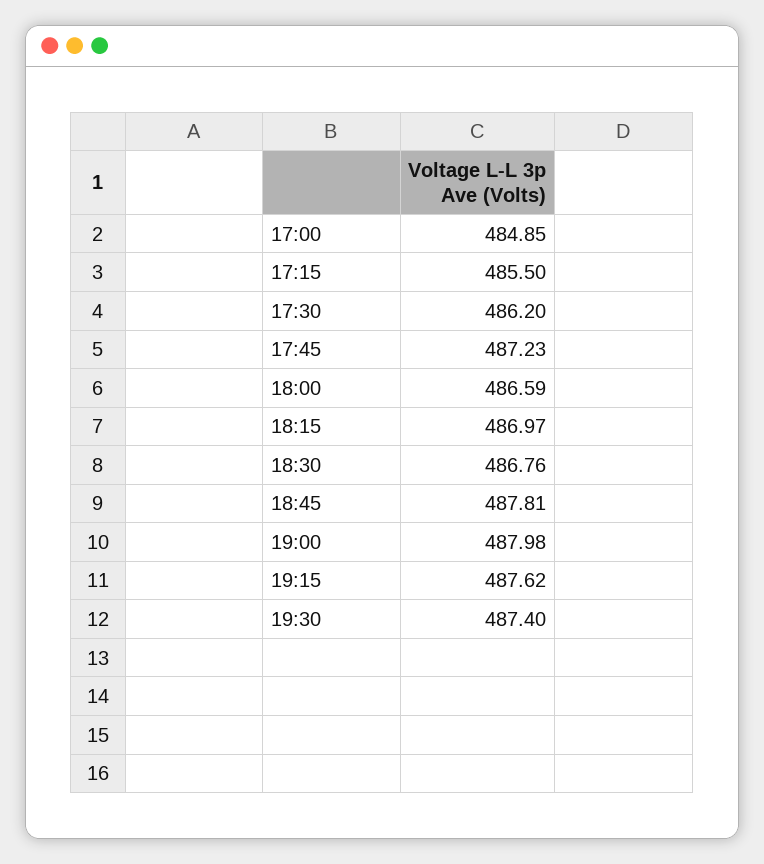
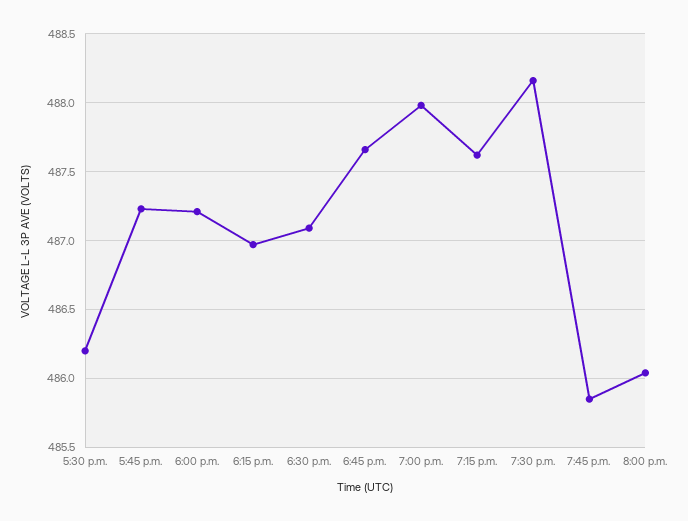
17:00: 484.85 -> none
17:15: 485.5 -> none
18:00: 486.59 -> 487.2
18:30: 486.76 -> 487.1
18:45: 487.81 -> 487.65
19:30: 487.4 -> 488.15
7:45 p.m.: none -> 485.85
8:00 p.m.: none -> 486.05

